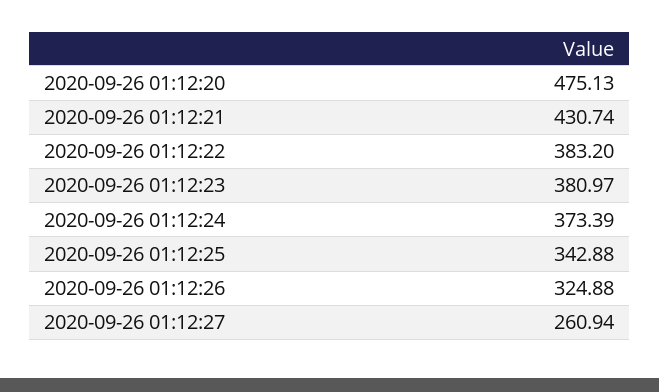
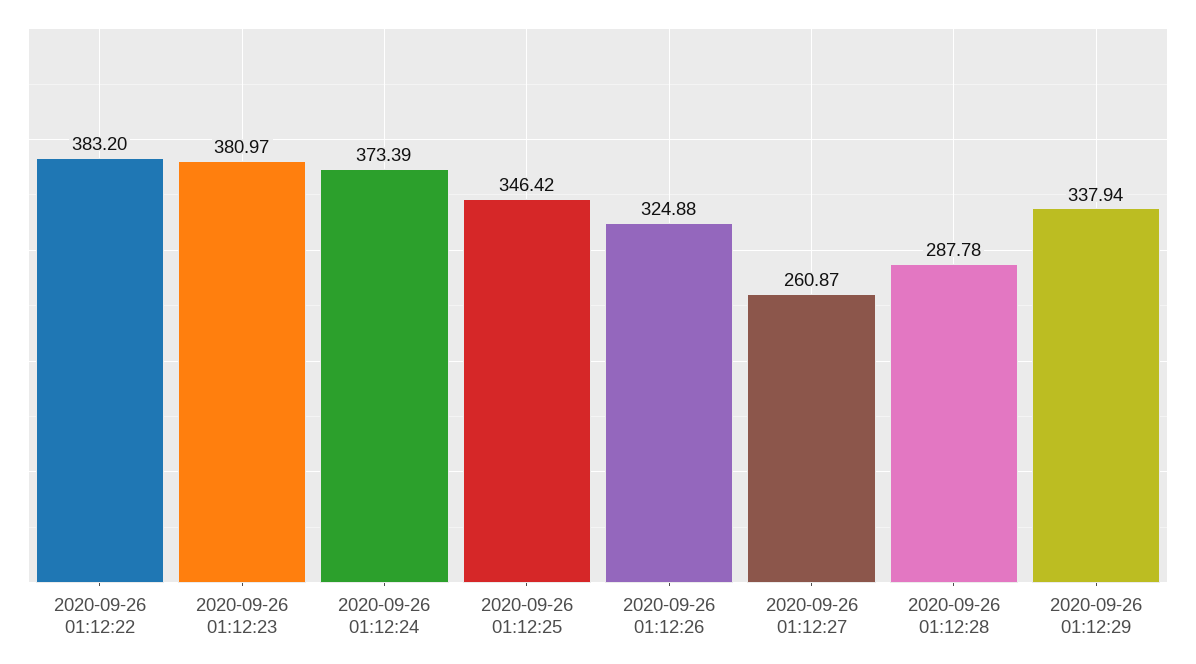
2020-09-26 01:12:20: 475.13 -> none
2020-09-26 01:12:21: 430.74 -> none
2020-09-26 01:12:25: 342.88 -> 346.42
2020-09-26 01:12:27: 260.94 -> 260.87
2020-09-26 01:12:28: none -> 287.78
2020-09-26 01:12:29: none -> 337.94

